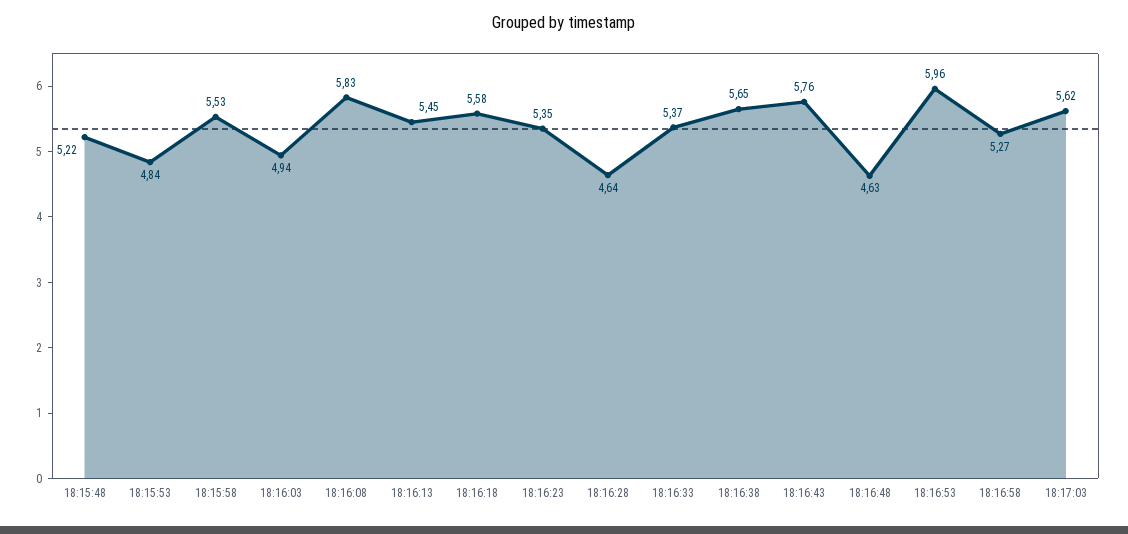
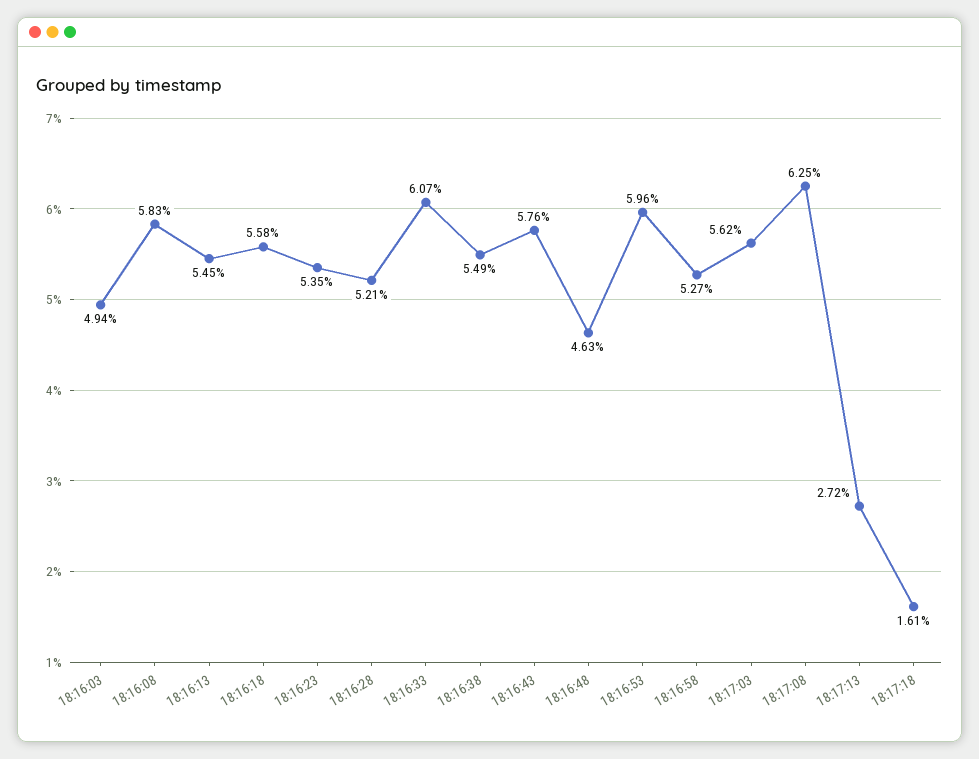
18:15:48: 5.22 -> none
18:15:53: 4.84 -> none
18:15:58: 5.53 -> none
18:16:28: 4.64 -> 5.21
18:16:33: 5.37 -> 6.07
18:16:38: 5.65 -> 5.49
18:17:08: none -> 6.25
18:17:13: none -> 2.72
18:17:18: none -> 1.61

